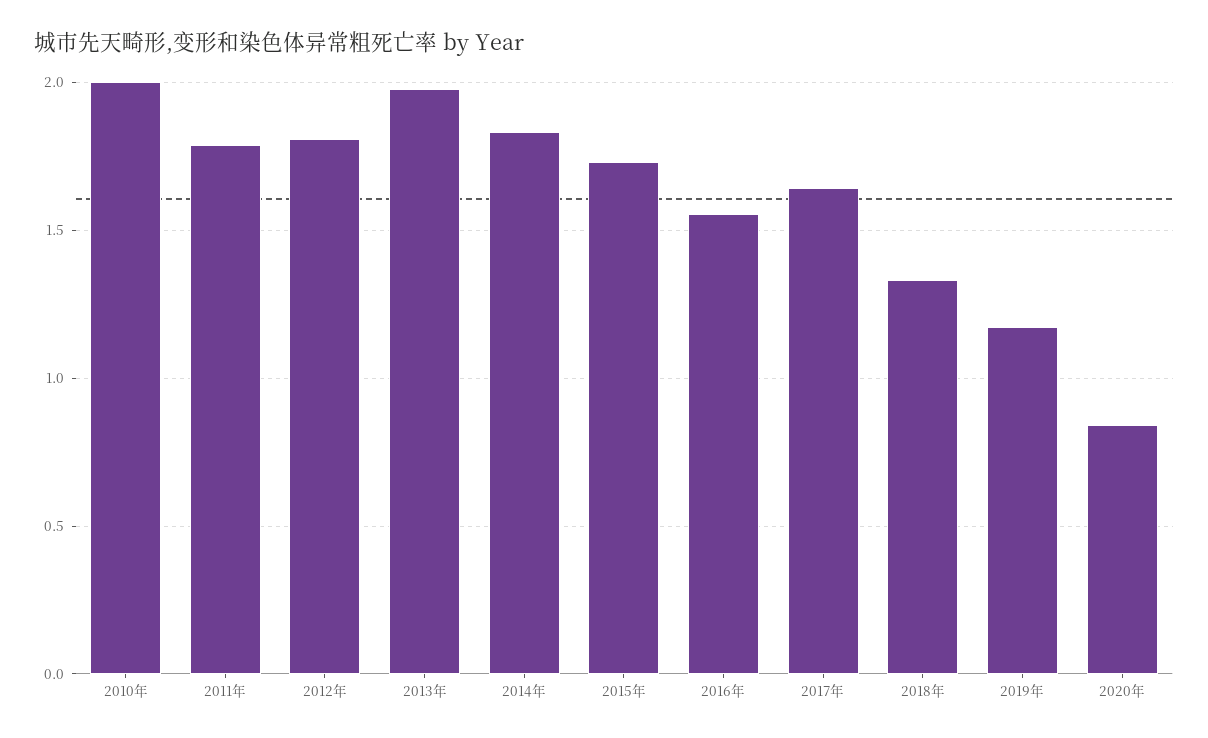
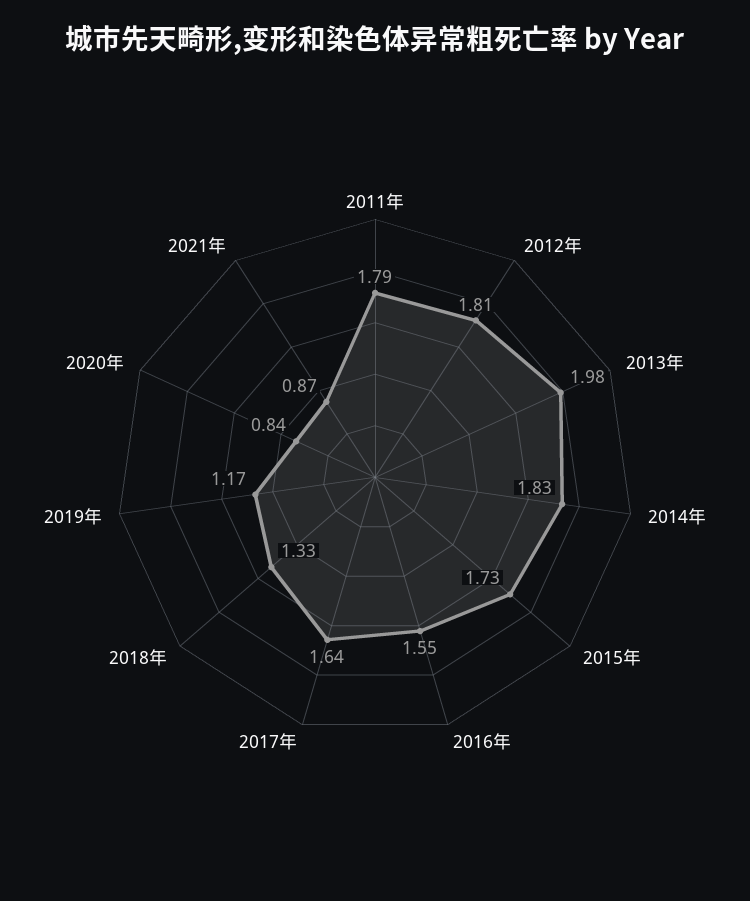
2010年: 2 -> none
2021年: none -> 0.87

